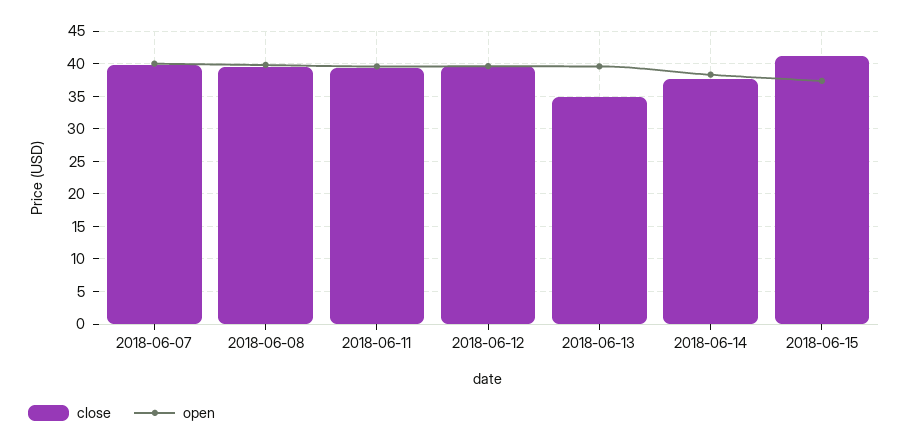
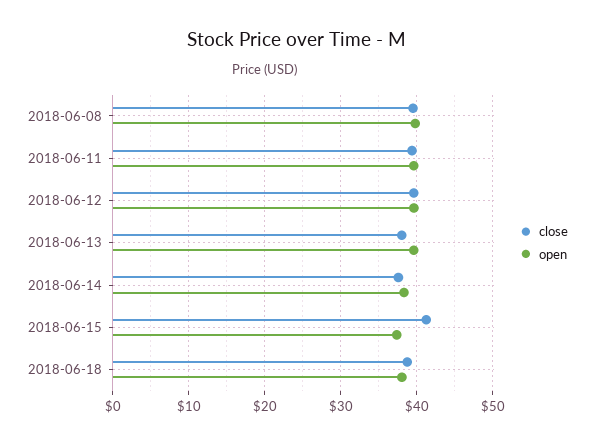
close, 2018-06-07: 40 -> none
open, 2018-06-07: 40 -> none
close, 2018-06-13: 35 -> 38
close, 2018-06-18: none -> 39
open, 2018-06-18: none -> 38

